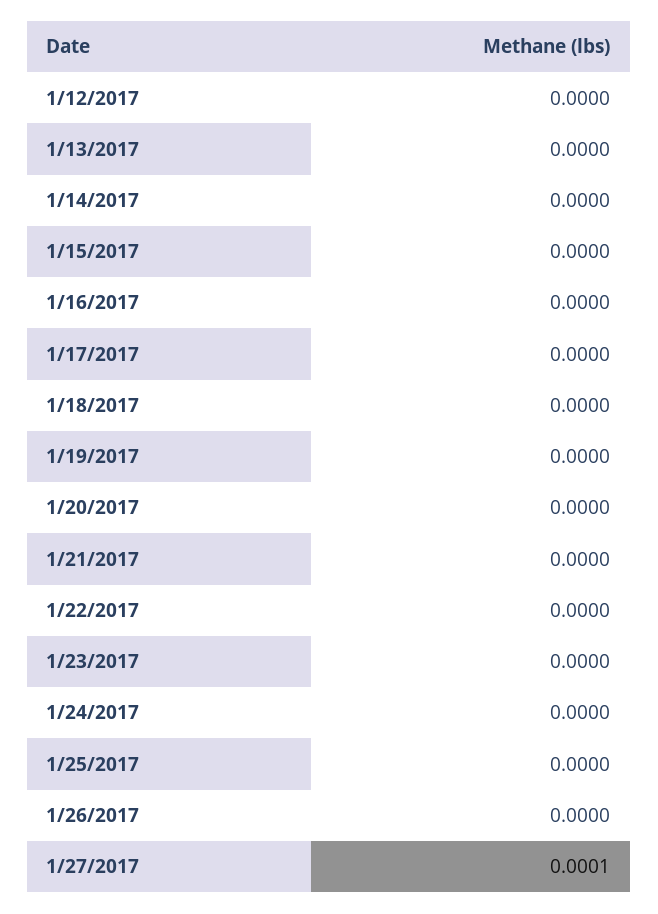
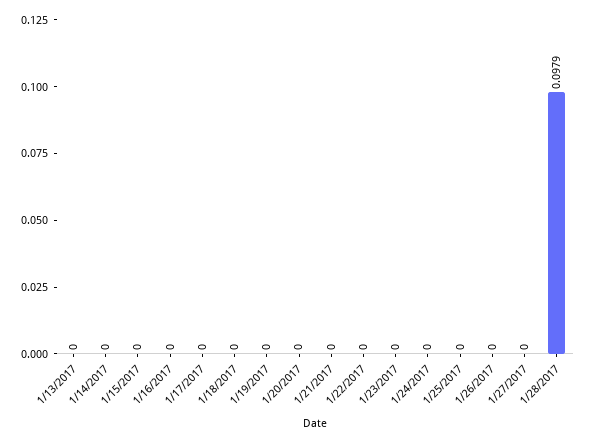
1/12/2017: 0 -> none
1/27/2017: 0.0001 -> 0
1/28/2017: none -> 0.0979

